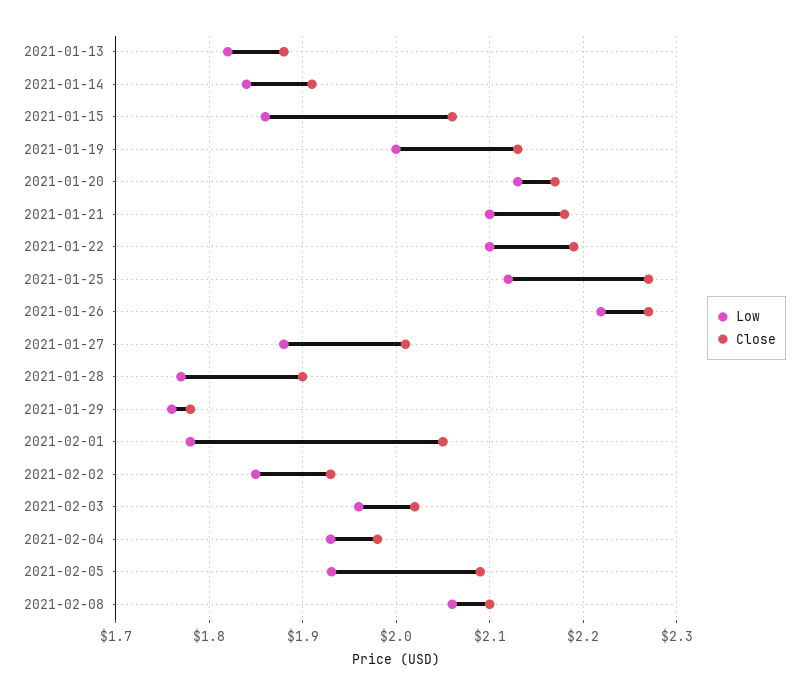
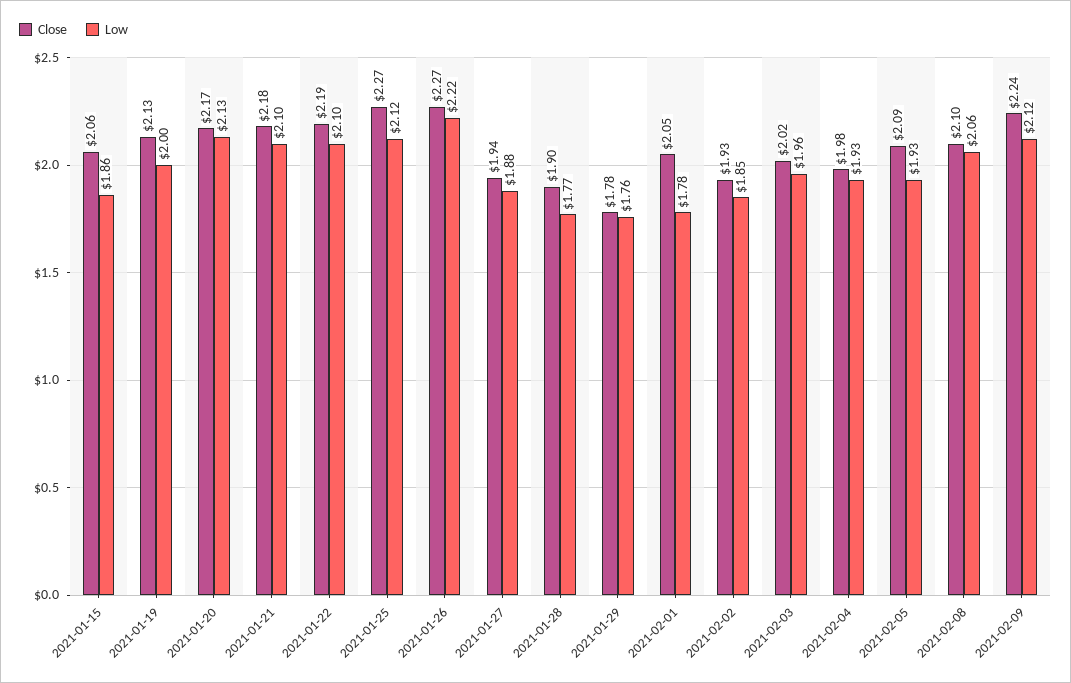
Low, 2021-01-13: 1.82 -> none
Close, 2021-01-13: 1.88 -> none
Low, 2021-01-14: 1.84 -> none
Close, 2021-01-14: 1.91 -> none
Close, 2021-01-27: 2.01 -> 1.94
Close, 2021-02-09: none -> 2.24
Low, 2021-02-09: none -> 2.12

